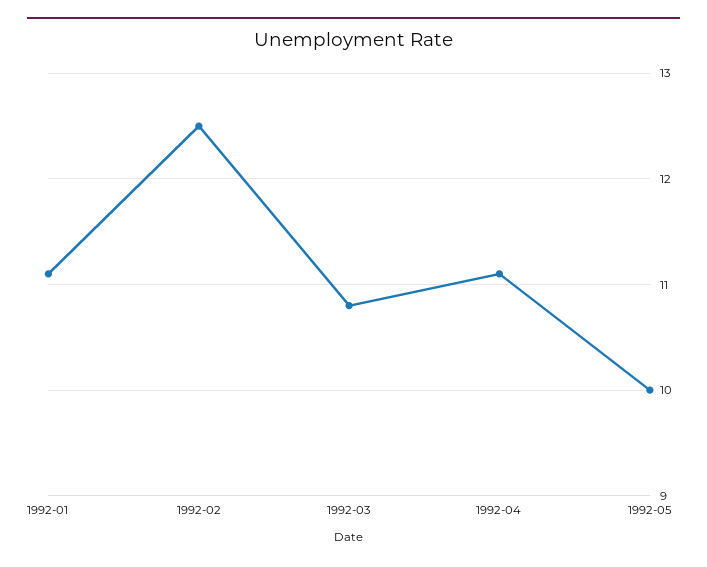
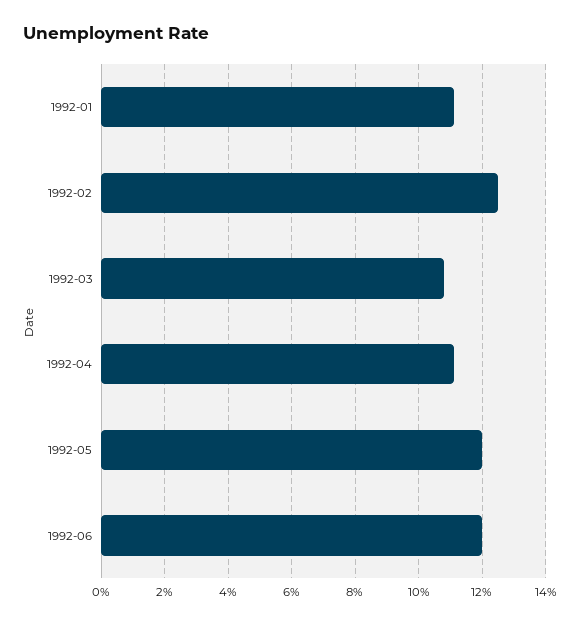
1992-05: 10 -> 12
1992-06: none -> 12

